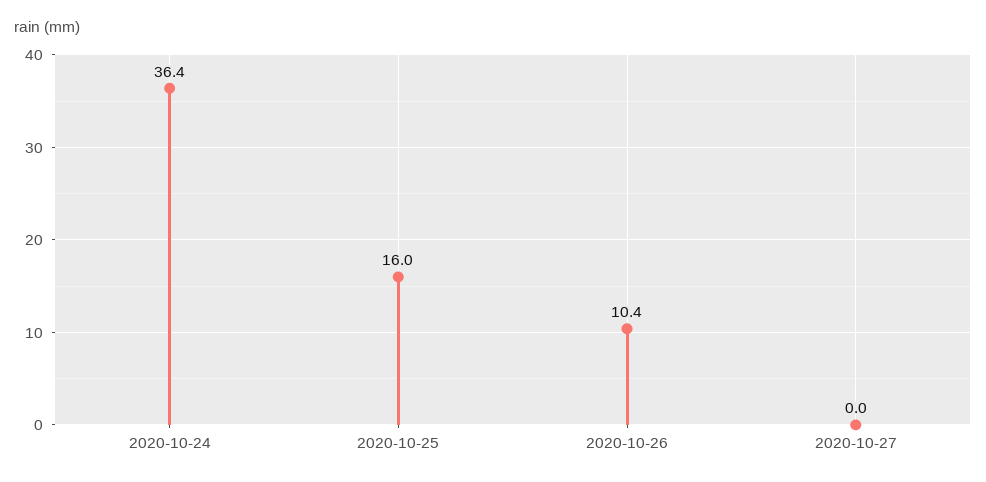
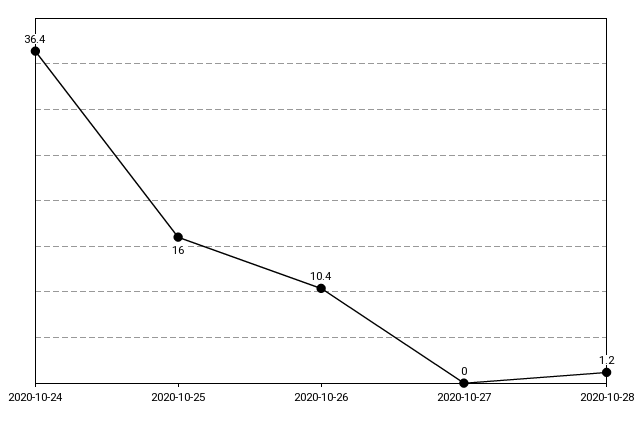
2020-10-28: none -> 1.2

